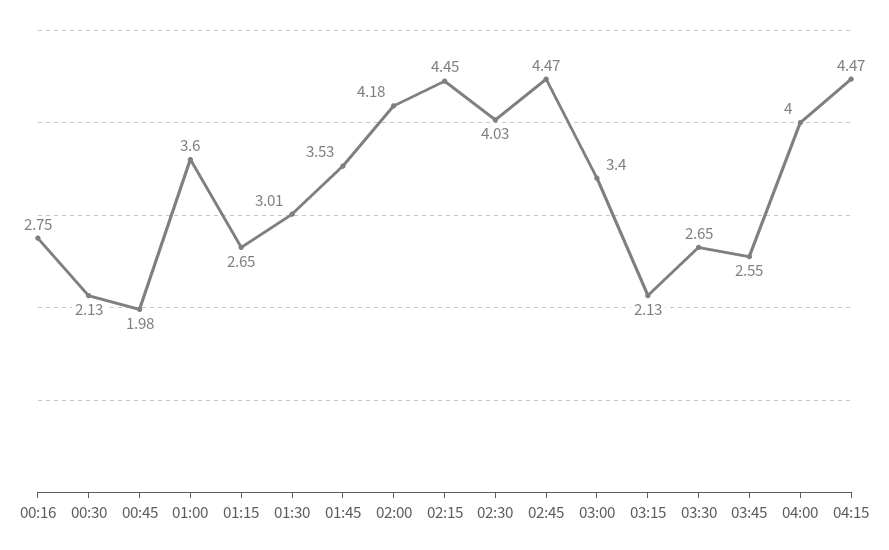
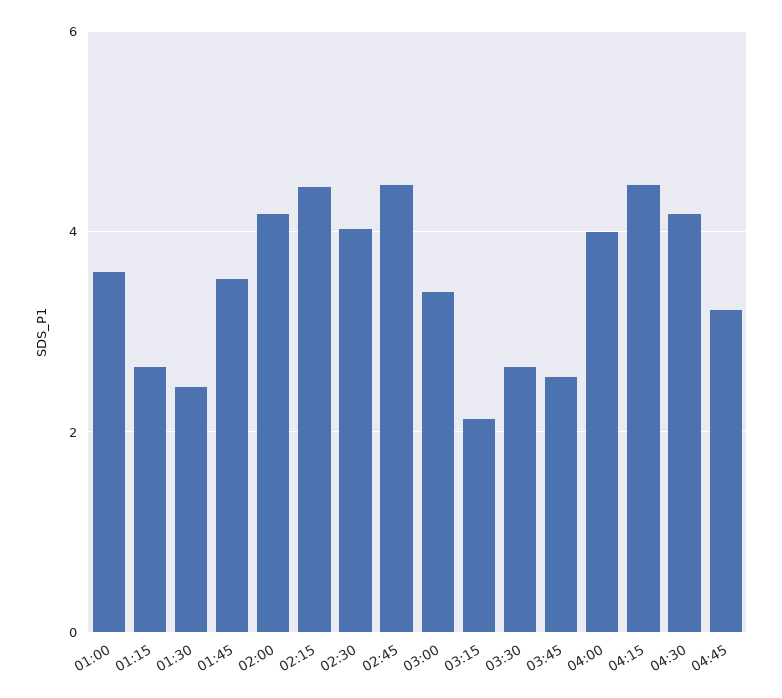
00:16: 2.75 -> none
00:30: 2.13 -> none
00:45: 1.98 -> none
01:30: 3.01 -> 2.4
04:30: none -> 4.2
04:45: none -> 3.2

